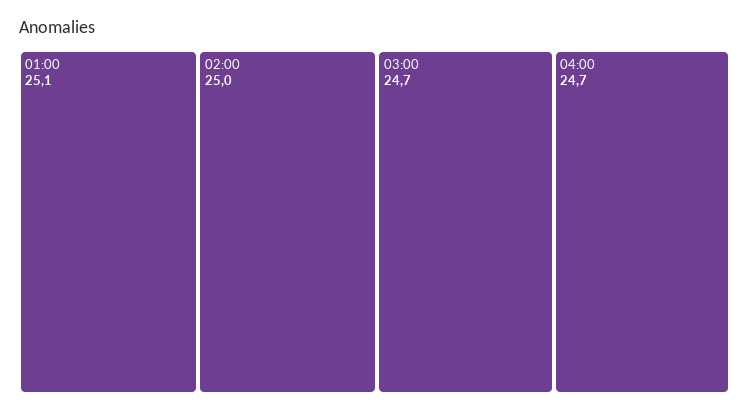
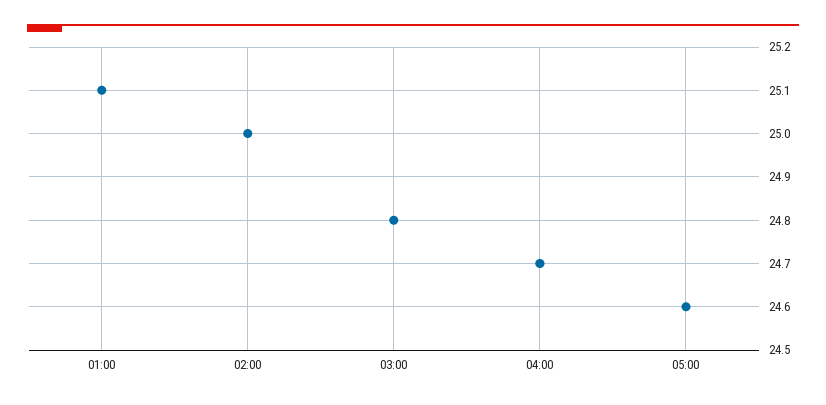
03:00: 24.7 -> 24.8
05:00: none -> 24.6

